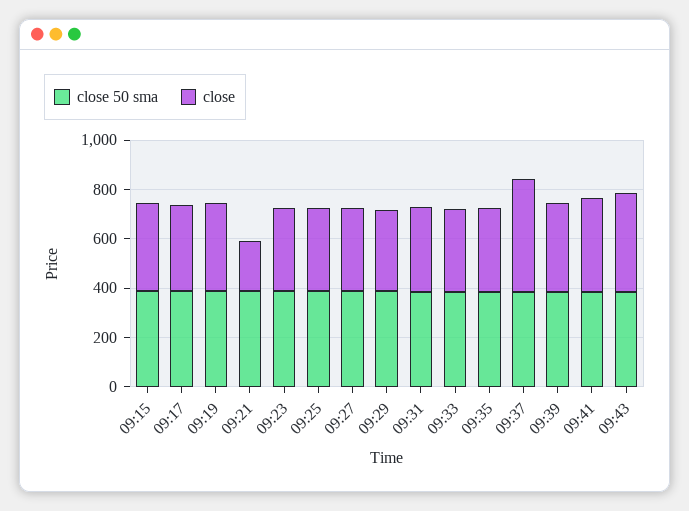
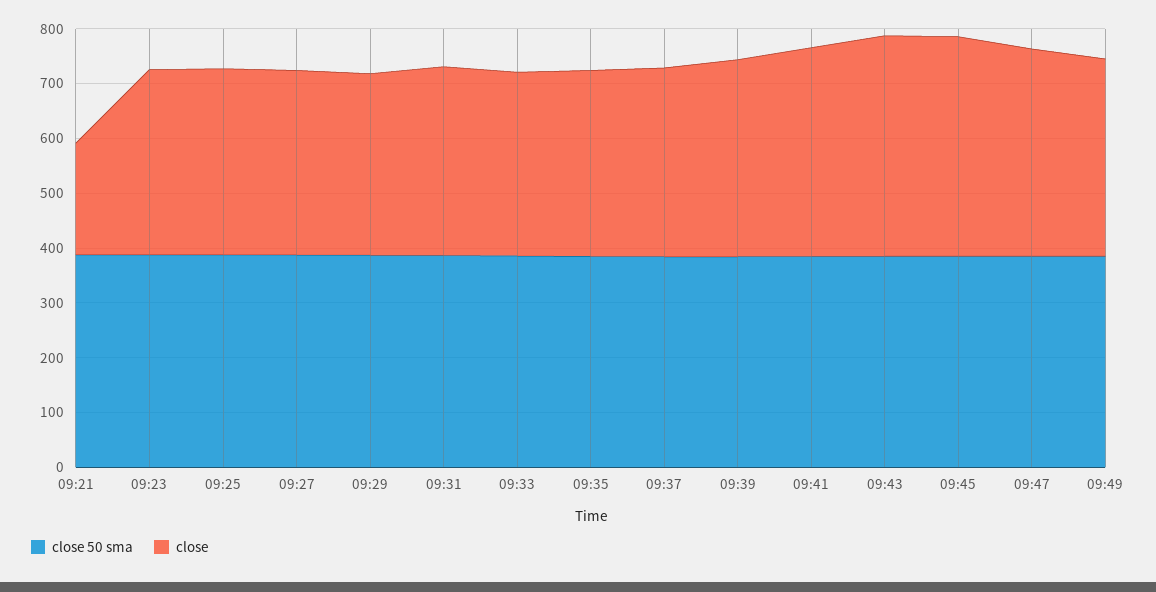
close 50 sma, 09:15: 400 -> none
close, 09:15: 350 -> none
close 50 sma, 09:17: 400 -> none
close, 09:17: 350 -> none
close 50 sma, 09:19: 400 -> none
close, 09:19: 350 -> none
close, 09:37: 450 -> 340
close 50 sma, 09:45: none -> 380
close, 09:45: none -> 400
close 50 sma, 09:47: none -> 380
close, 09:47: none -> 380
close 50 sma, 09:49: none -> 380
close, 09:49: none -> 360

